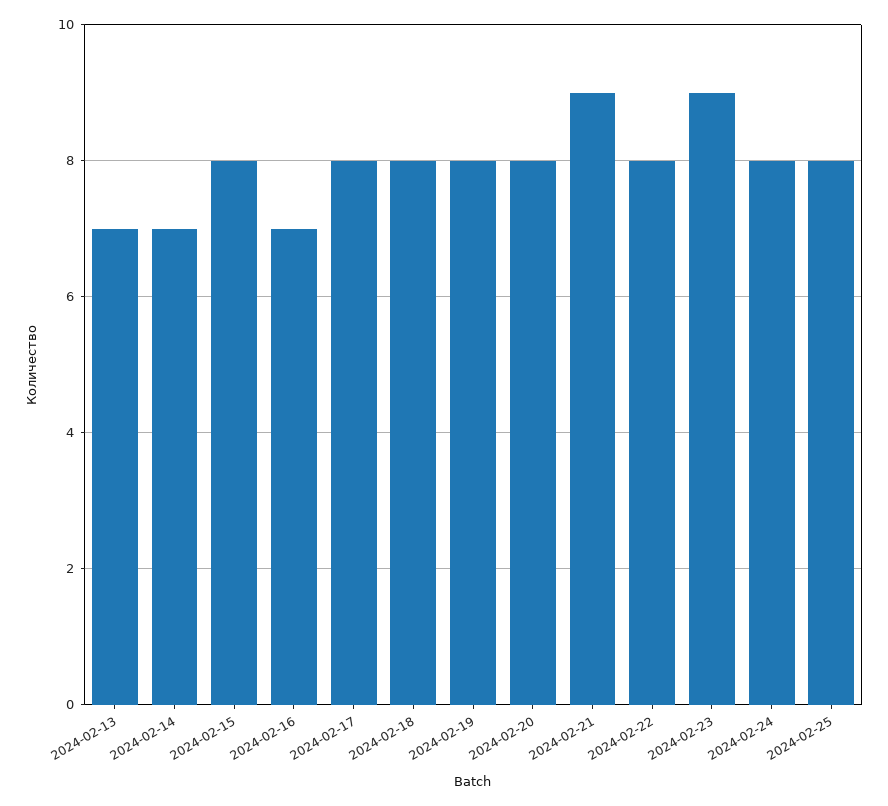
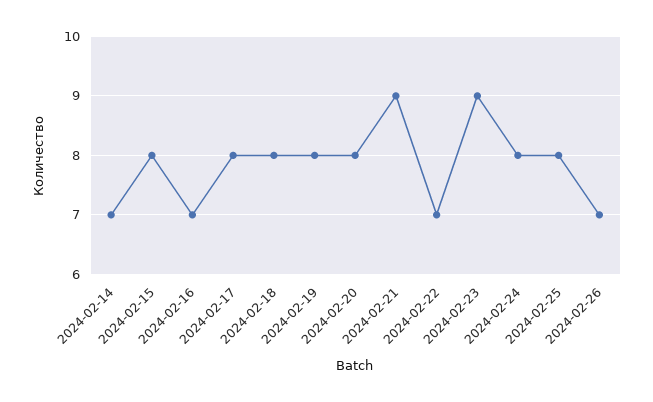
2024-02-13: 7 -> none
2024-02-22: 8 -> 7
2024-02-26: none -> 7

